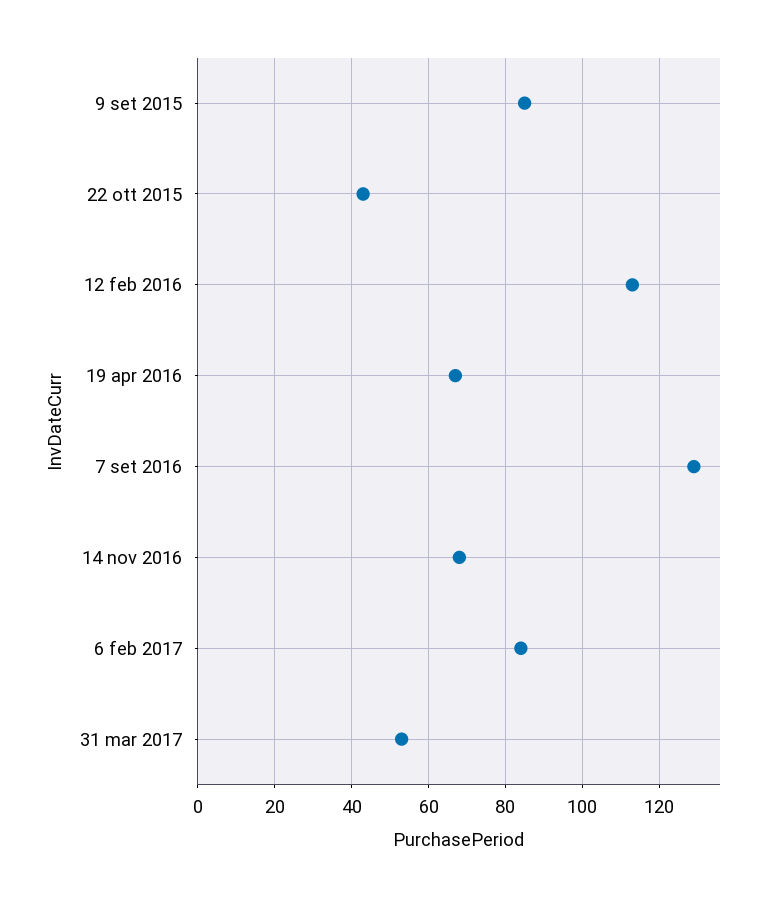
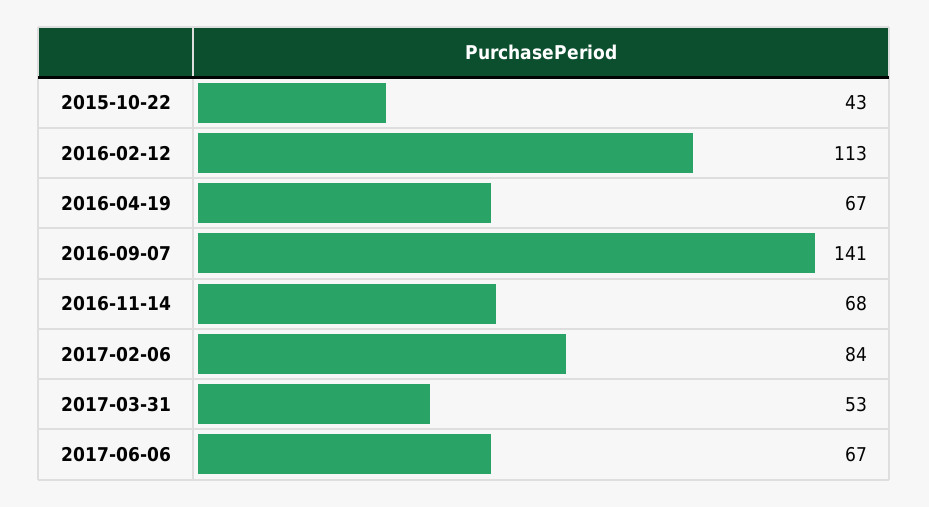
9 set 2015: 85 -> none
7 set 2016: 130 -> 141
2017-06-06: none -> 67

